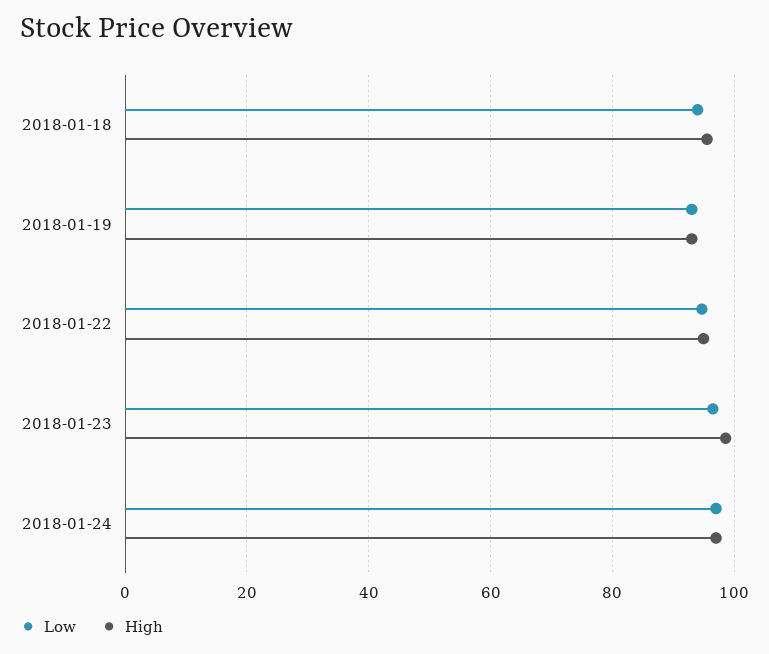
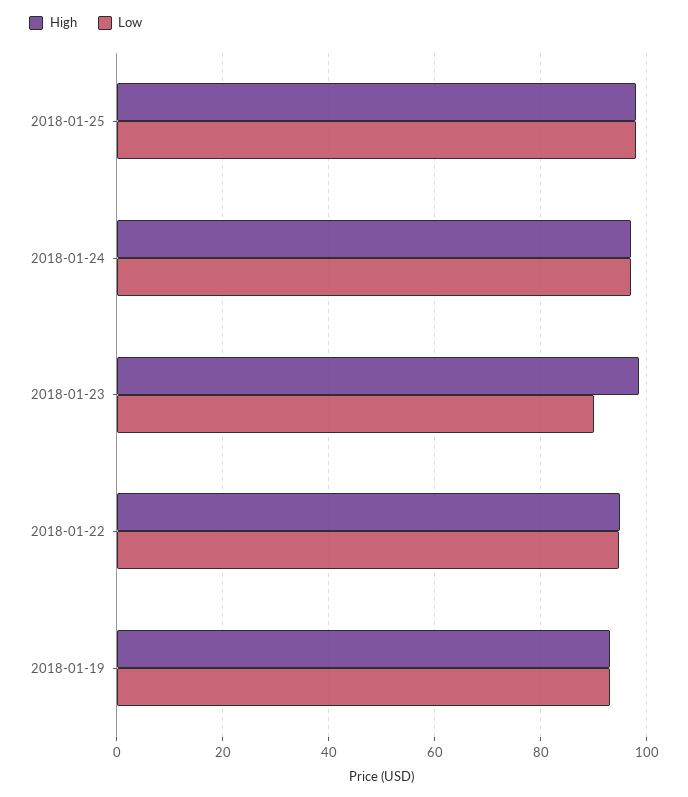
Low, 2018-01-18: 94 -> none
High, 2018-01-18: 96 -> none
Low, 2018-01-23: 96 -> 90
High, 2018-01-25: none -> 98
Low, 2018-01-25: none -> 98

